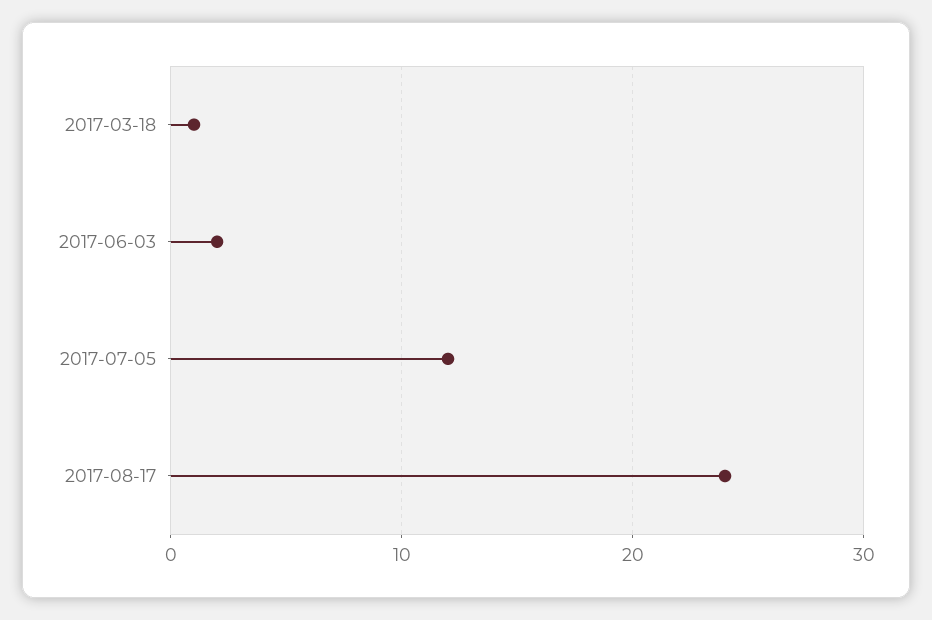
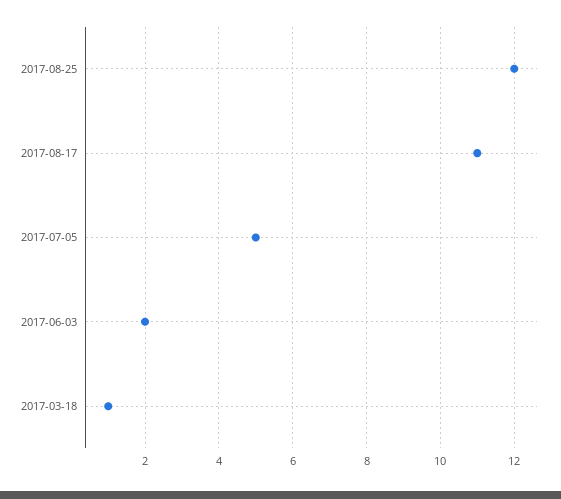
2017-07-05: 12 -> 5
2017-08-17: 24 -> 11
2017-08-25: none -> 12

